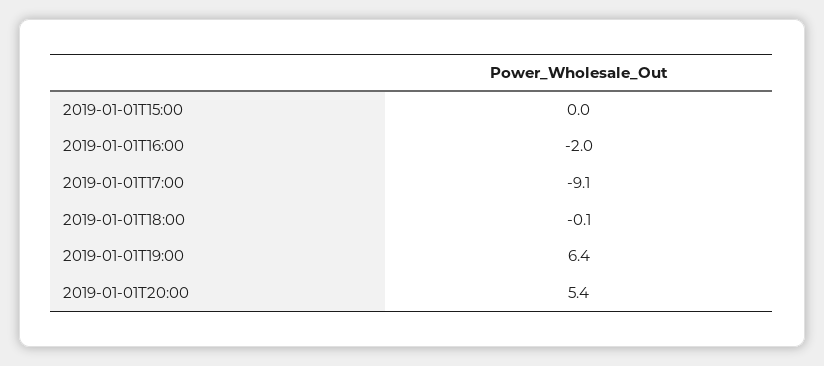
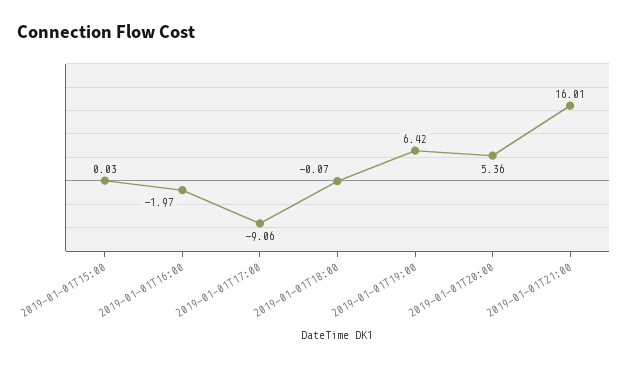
2019-01-01T21:00: none -> 16.01

